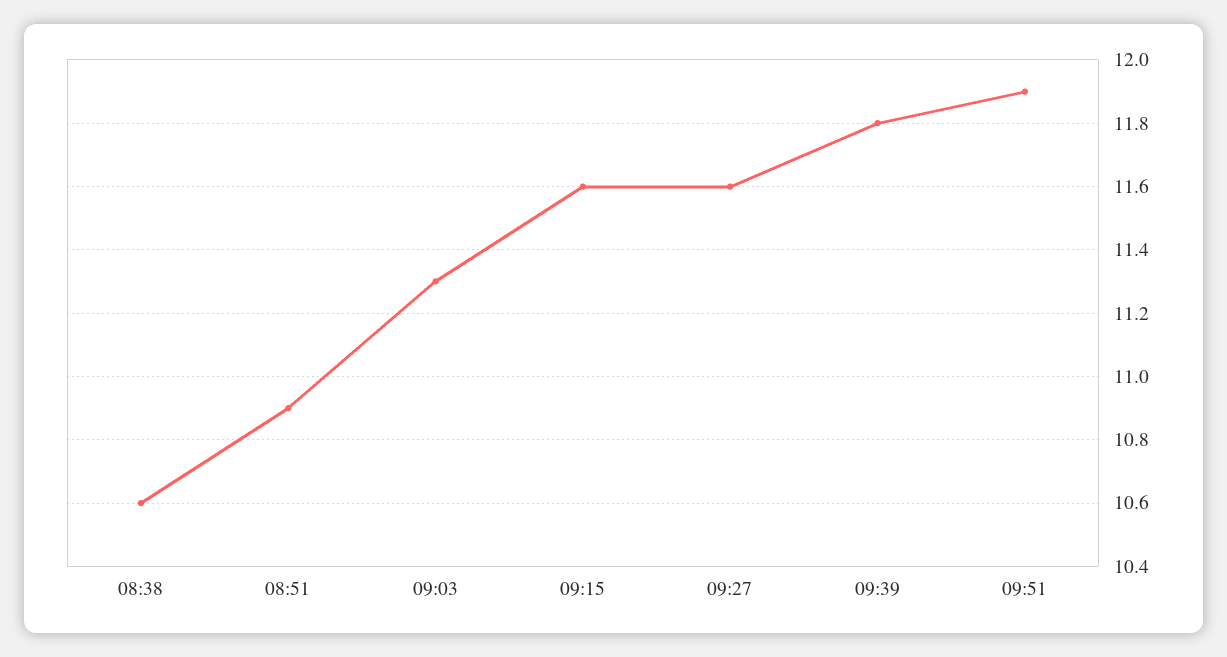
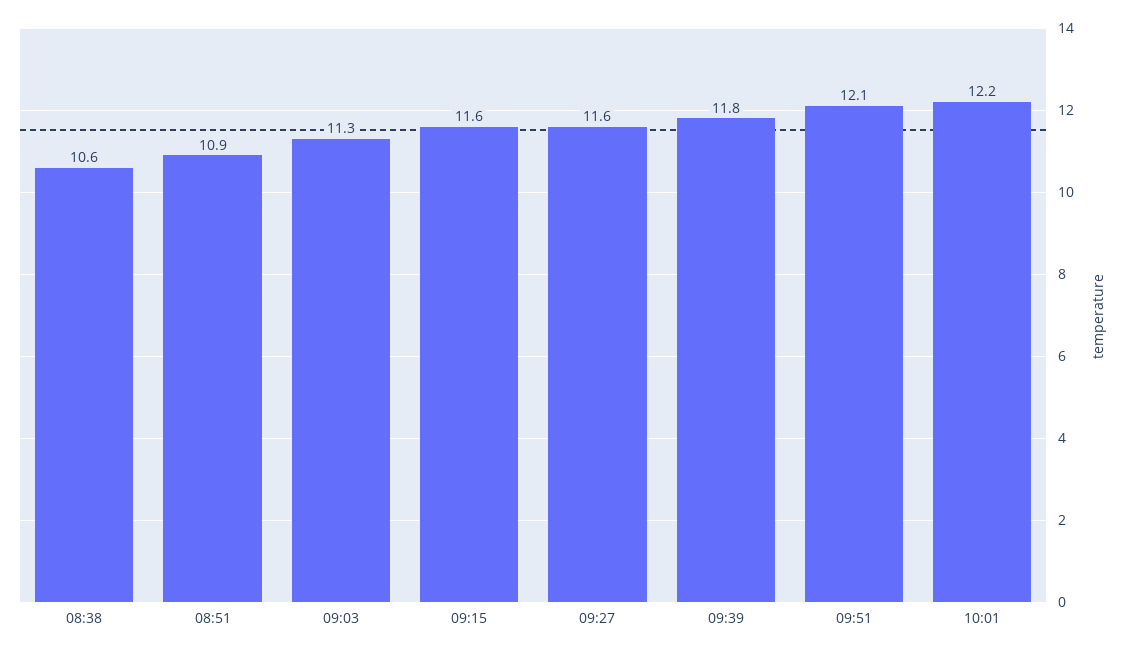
09:51: 11.9 -> 12.1
10:01: none -> 12.2

